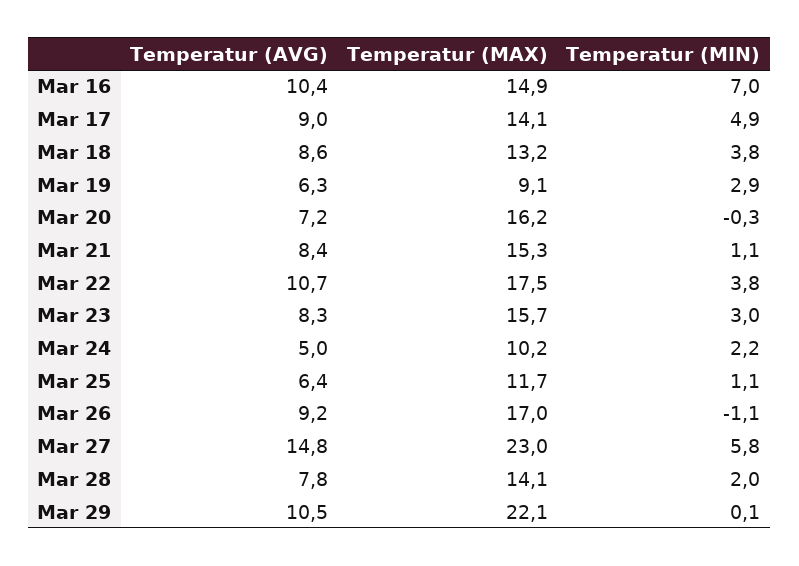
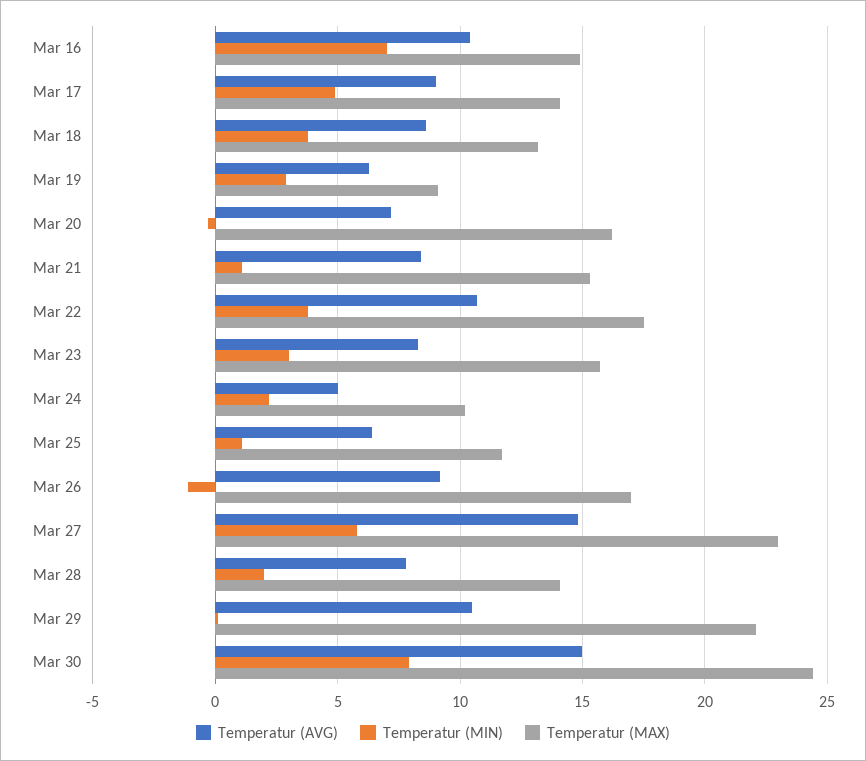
Temperatur (AVG), Mar 30: none -> 15
Temperatur (MIN), Mar 30: none -> 8
Temperatur (MAX), Mar 30: none -> 24.5

